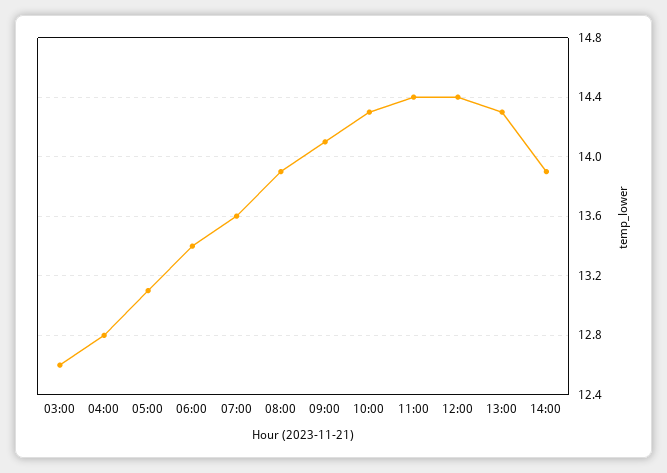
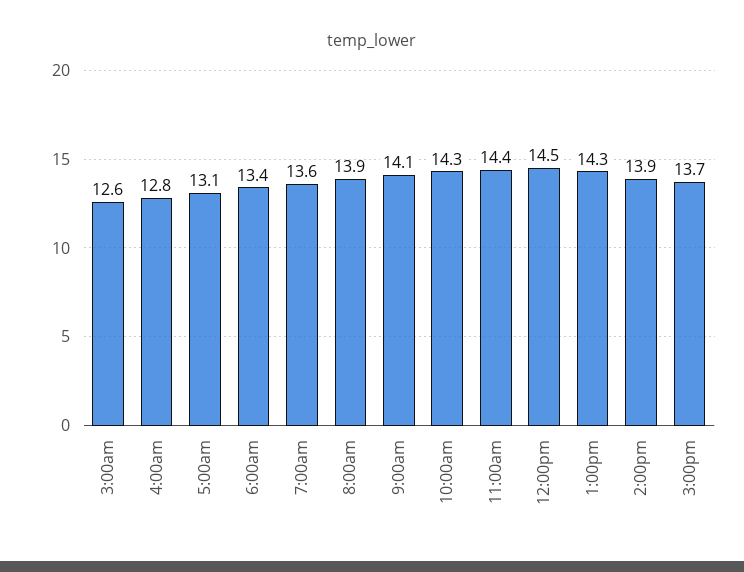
12:00: 14.4 -> 14.5
3:00pm: none -> 13.7

